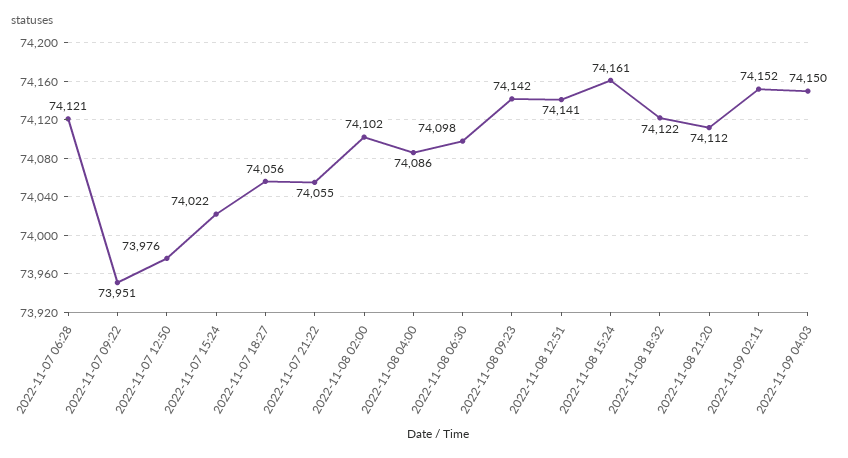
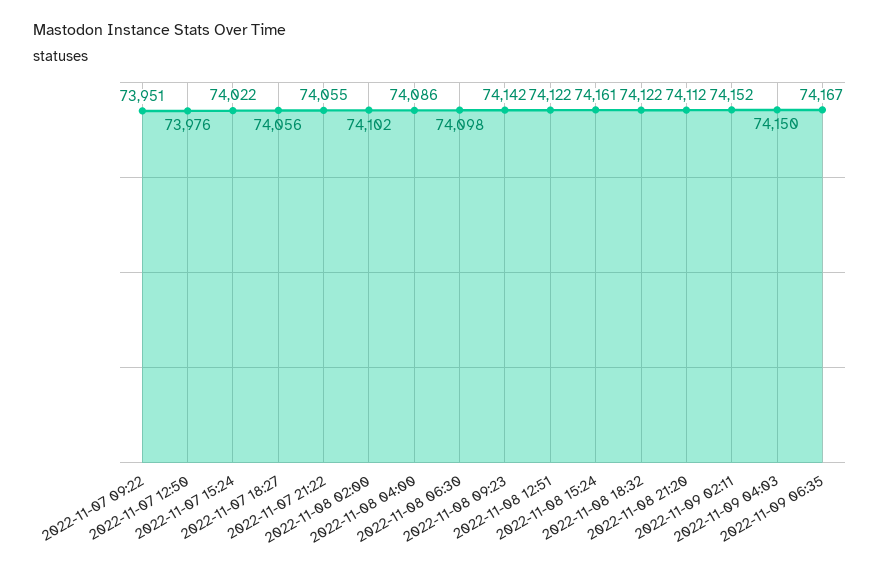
2022-11-07 06:28: 74121 -> none
2022-11-08 12:51: 74141 -> 74122
2022-11-09 06:35: none -> 74167

